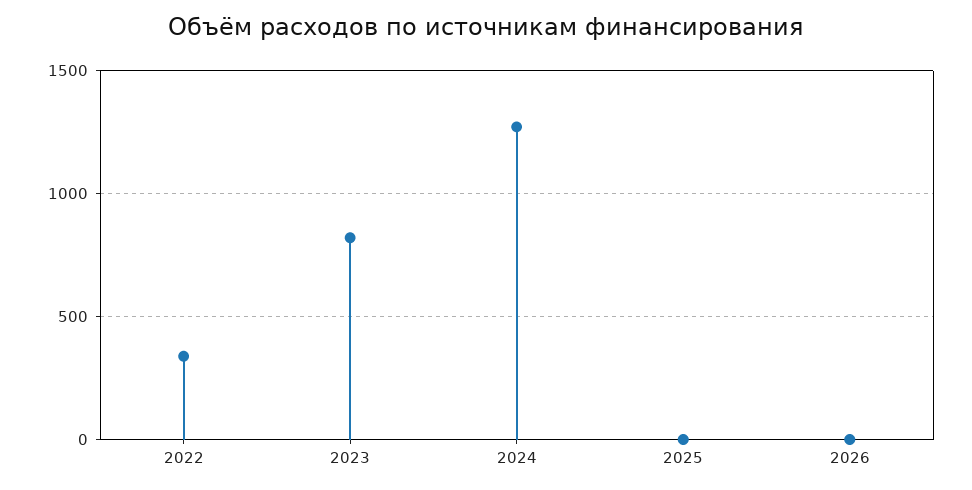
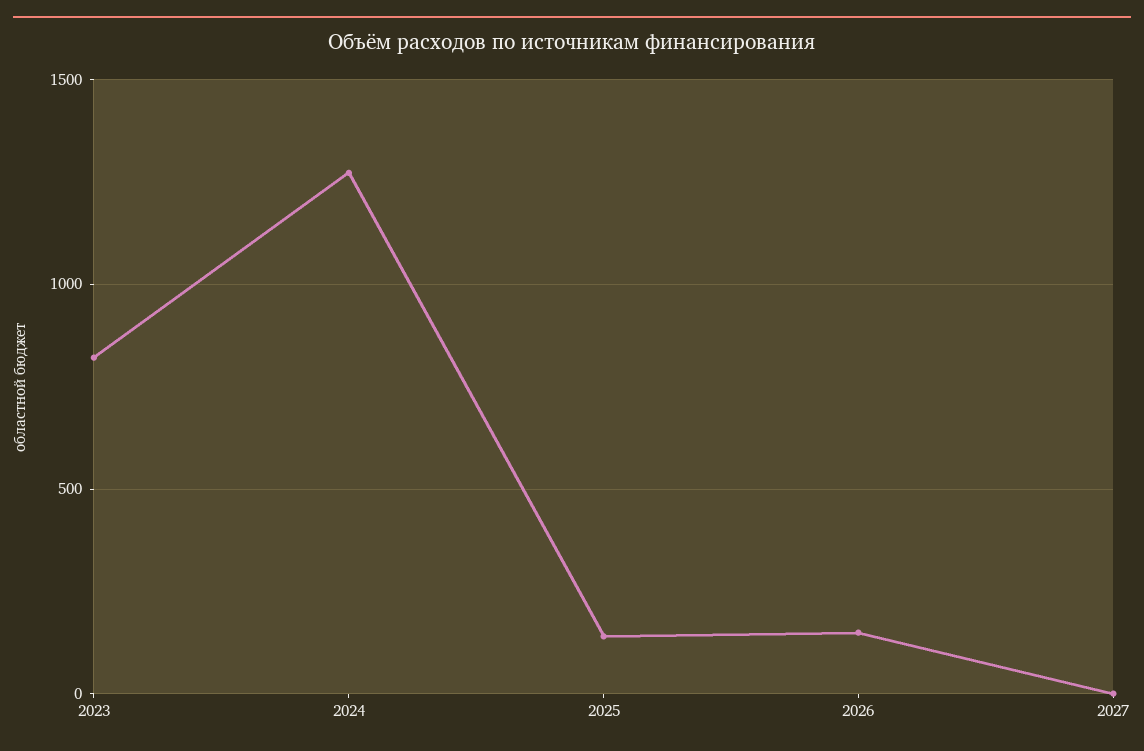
2022: 350 -> none
2025: 0 -> 150
2026: 0 -> 150
2027: none -> 0

